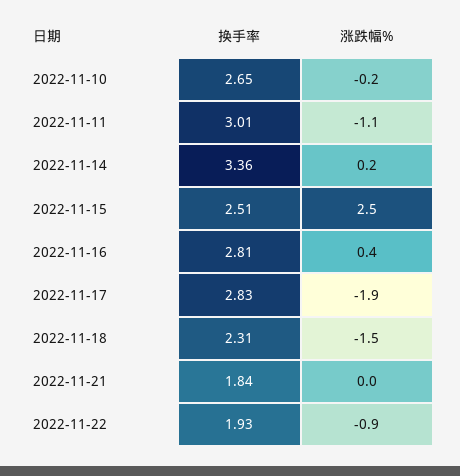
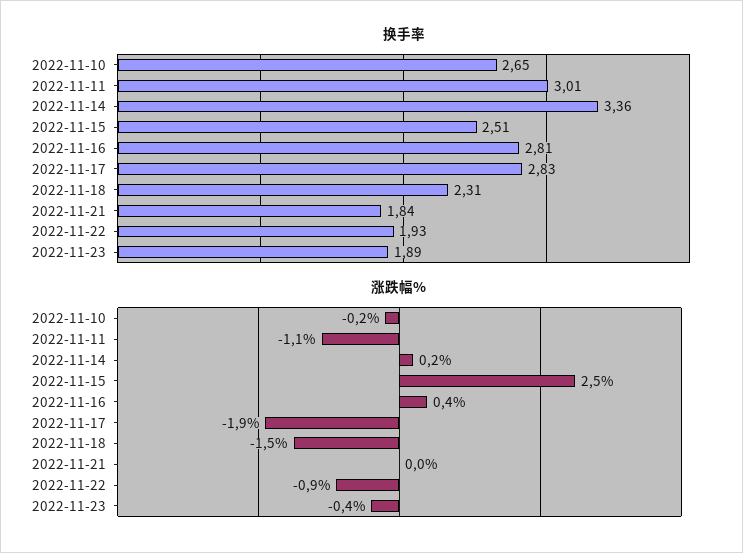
换手率, 2022-11-23: none -> 1.89
涨跌幅%, 2022-11-23: none -> -0.4

